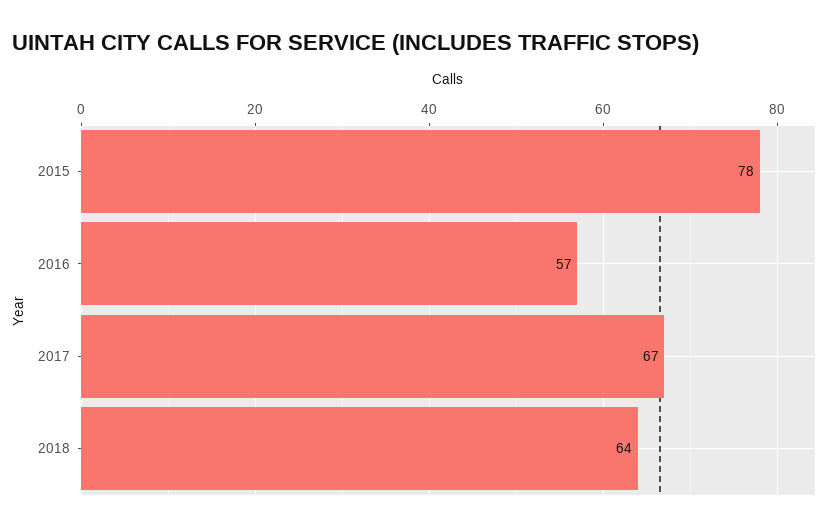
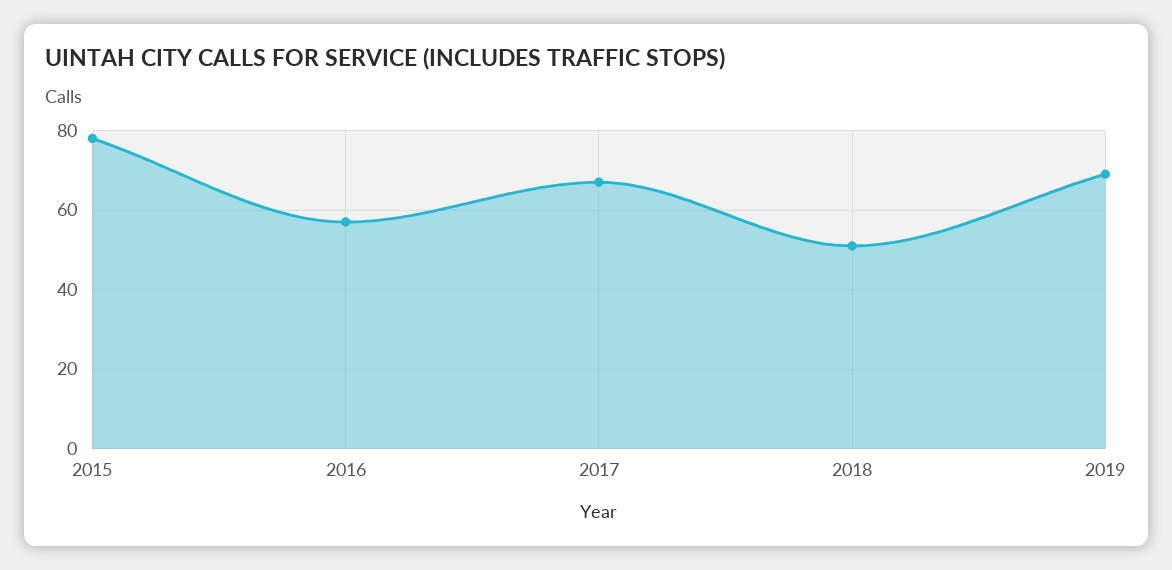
2018: 64 -> 50
2019: none -> 70

